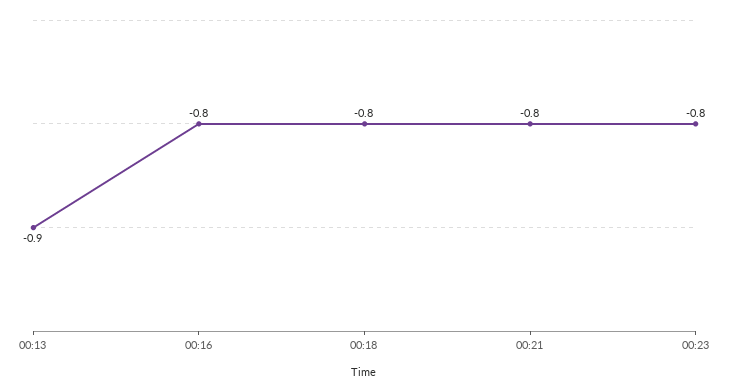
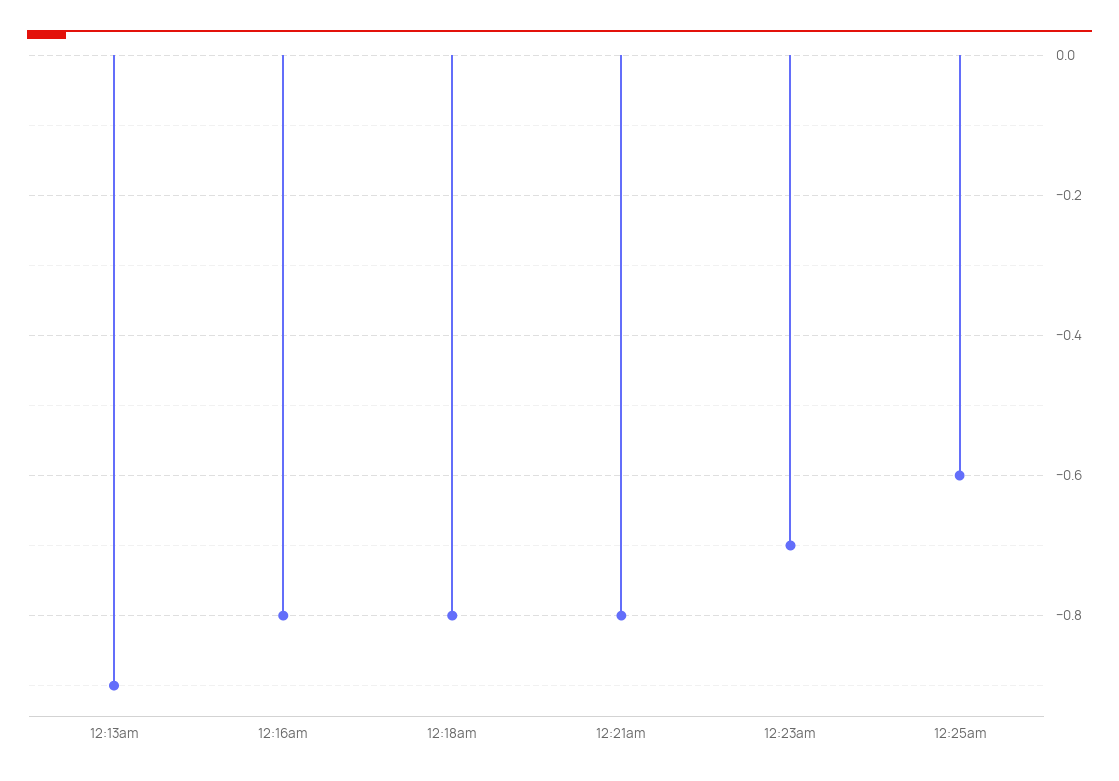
00:23: -0.8 -> -0.7
12:25am: none -> -0.6

